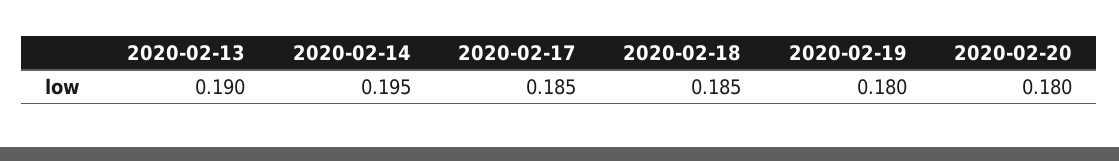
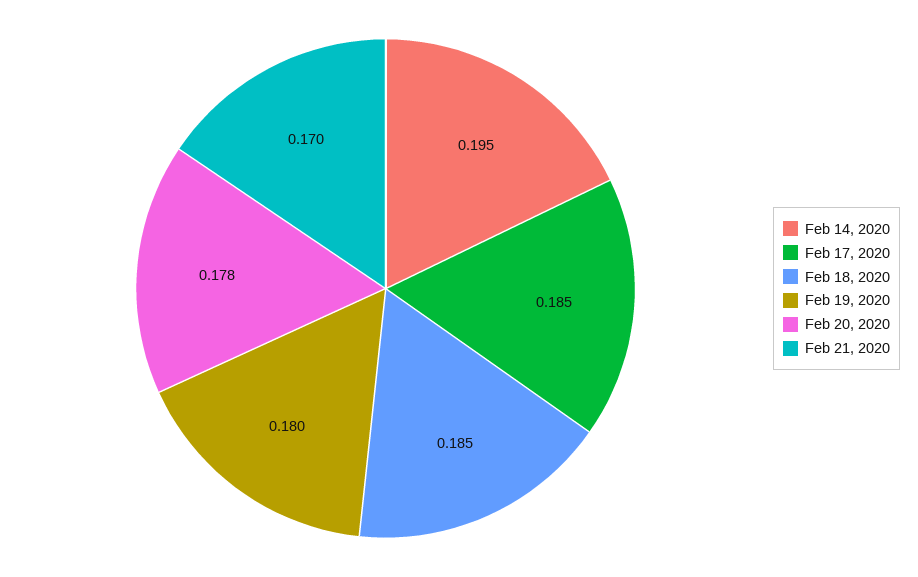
2020-02-13: 0.19 -> none
2020-02-20: 0.18 -> 0.178
Feb 21, 2020: none -> 0.17

